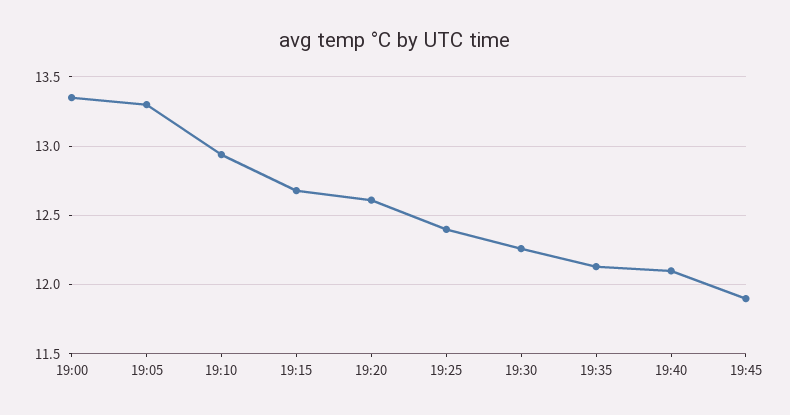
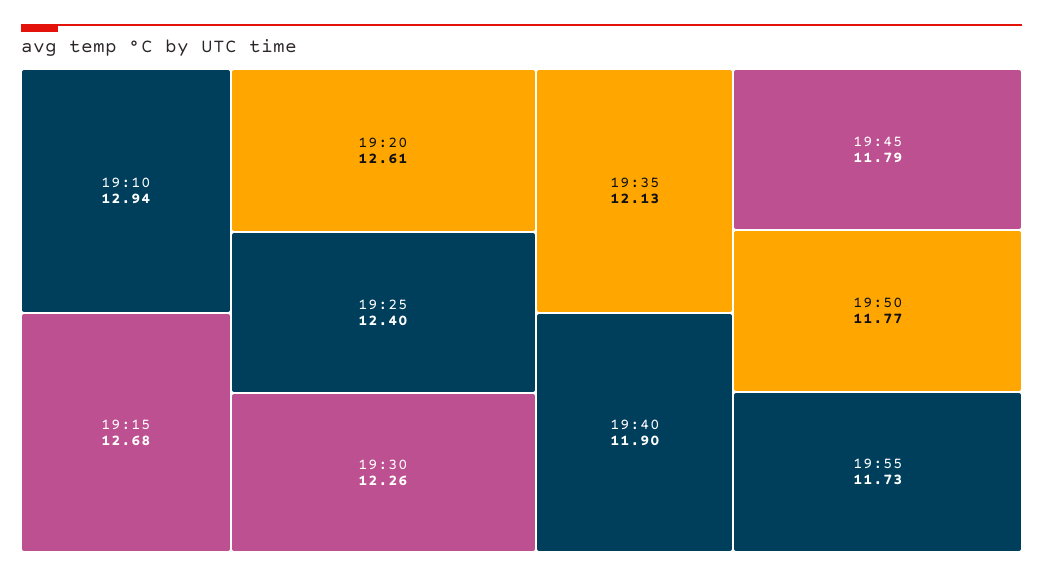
19:00: 13.35 -> none
19:05: 13.3 -> none
19:40: 12.1 -> 11.9
19:45: 11.9 -> 11.79
19:50: none -> 11.77
19:55: none -> 11.73

